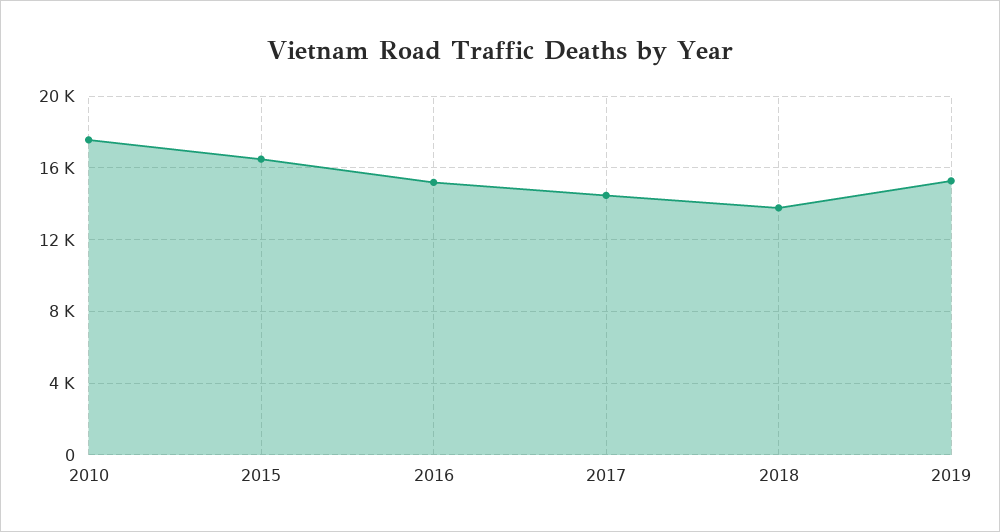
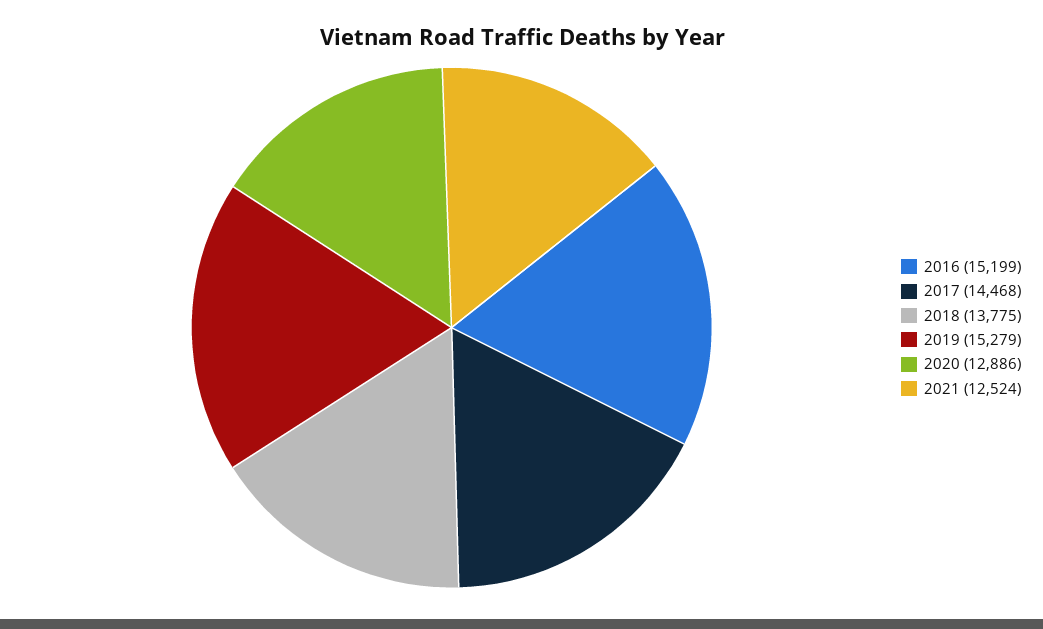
2010: 17500 -> none
2015: 16500 -> none
2020: none -> 12886
2021: none -> 12524

